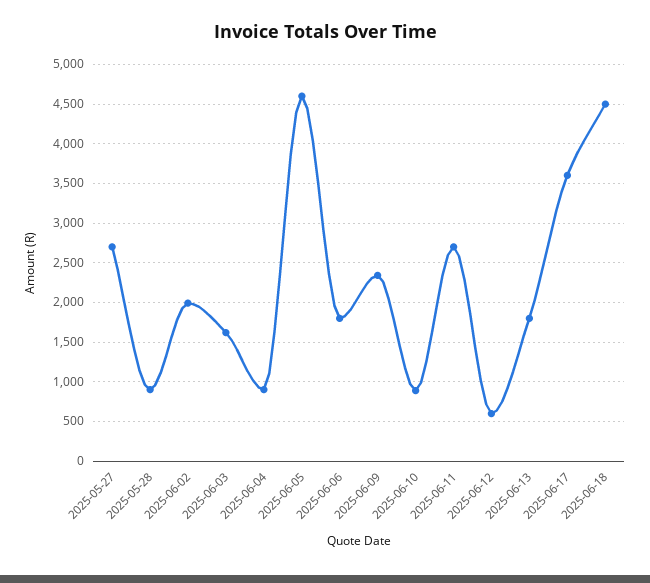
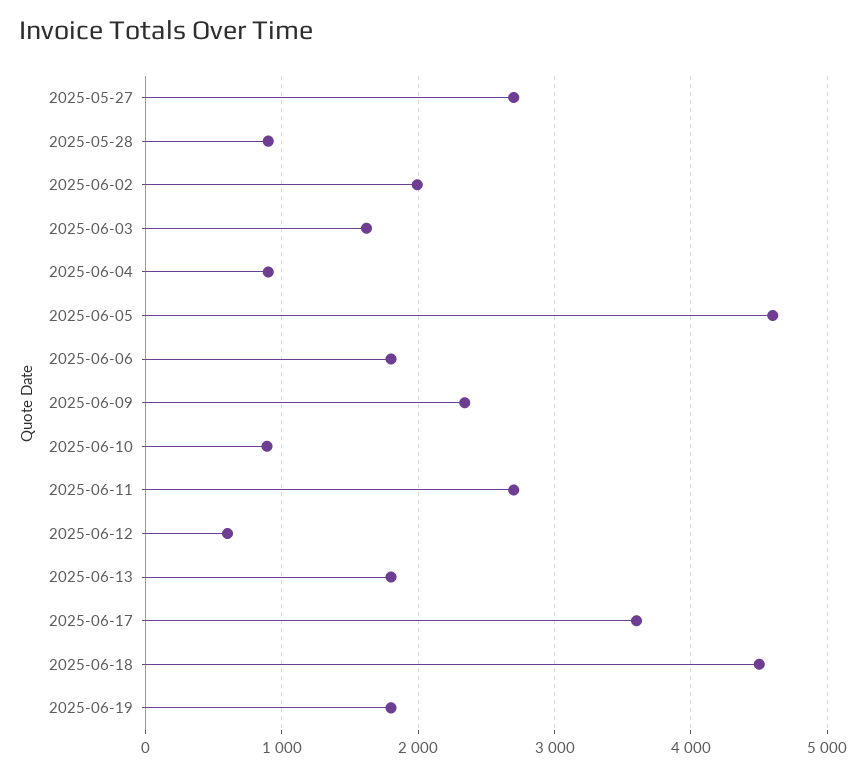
2025-06-19: none -> 1800

